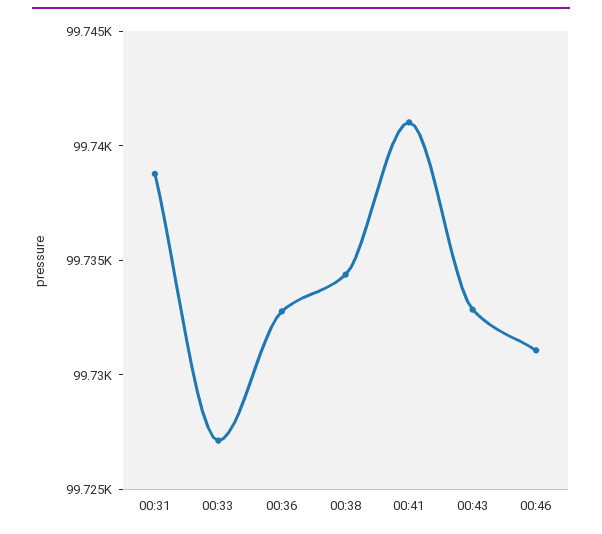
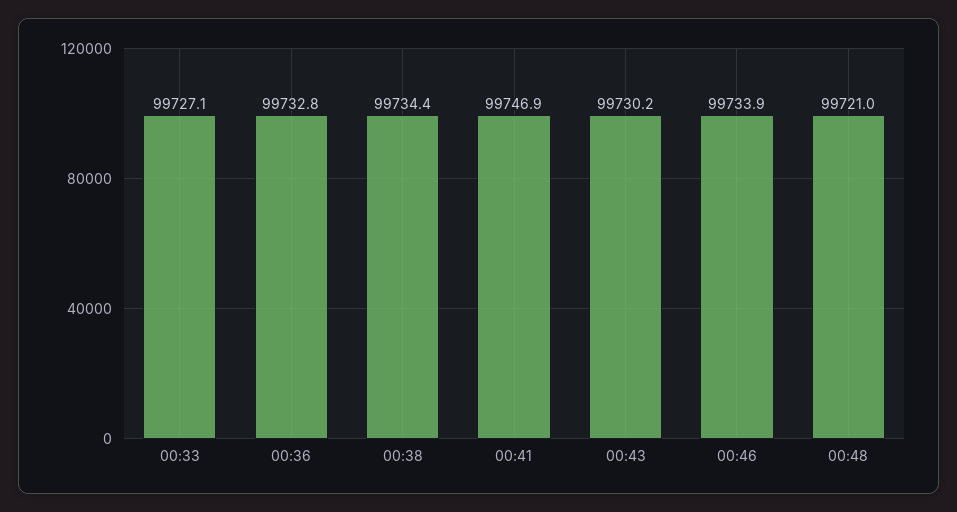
00:31: 99739 -> none
00:41: 99741 -> 99746.9
00:43: 99733 -> 99730.2
00:46: 99731 -> 99733.9
00:48: none -> 99721

